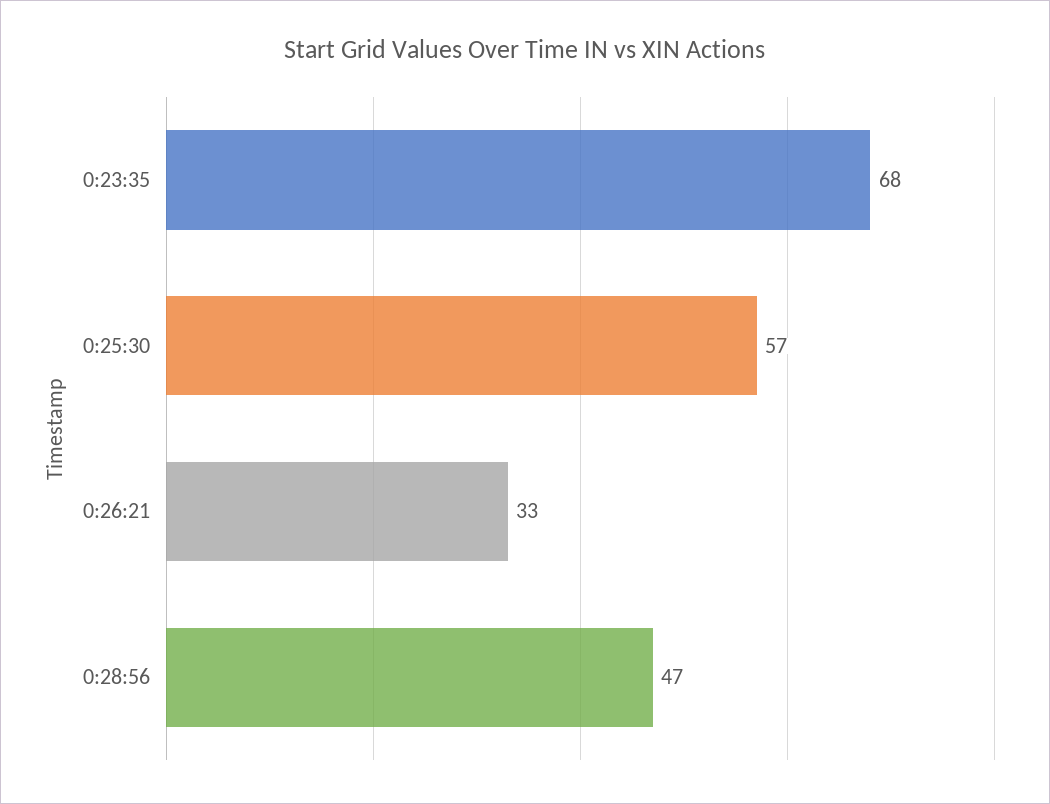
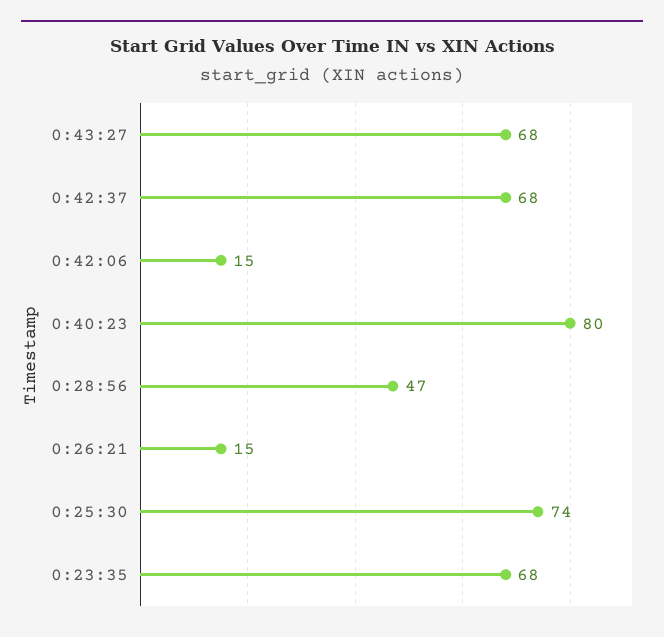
0:25:30: 57 -> 74
0:26:21: 33 -> 15
0:43:27: none -> 68
0:42:37: none -> 68
0:42:06: none -> 15
0:40:23: none -> 80

